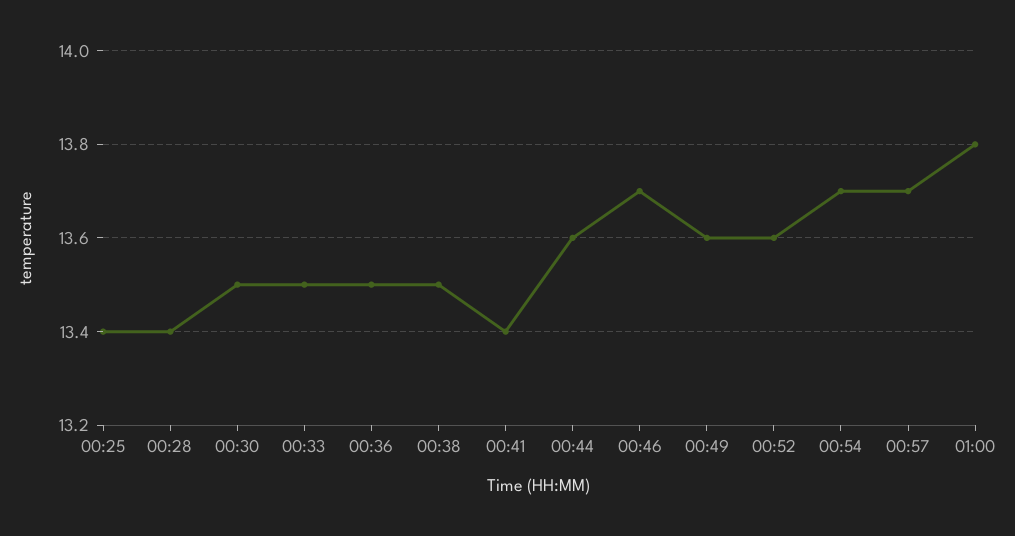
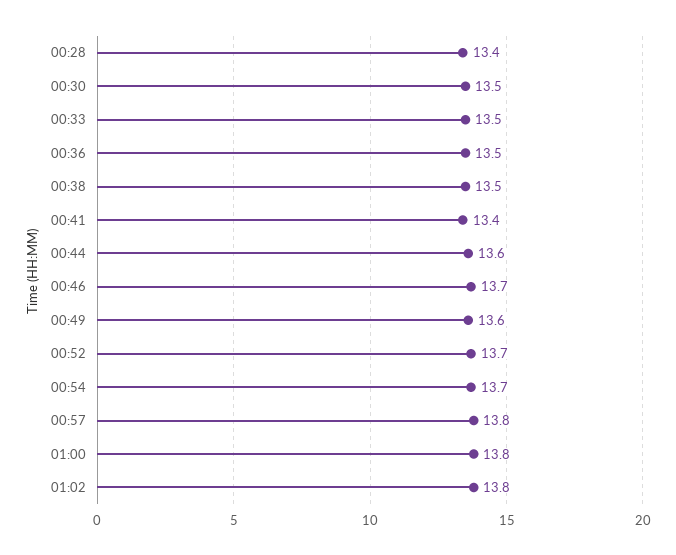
00:25: 13.4 -> none
00:52: 13.6 -> 13.7
00:57: 13.7 -> 13.8
01:02: none -> 13.8

